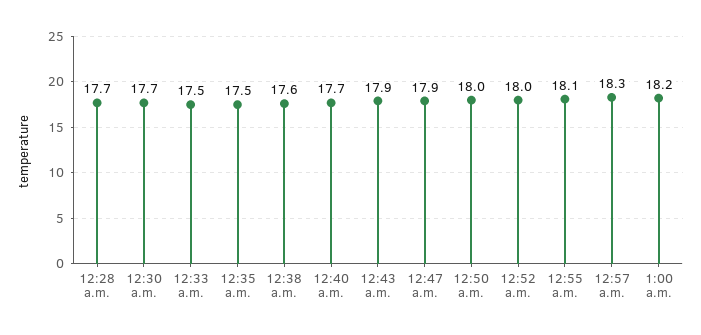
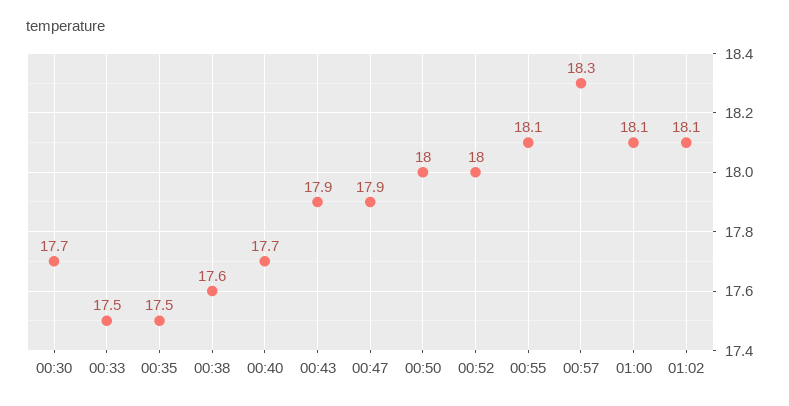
12:28 a.m.: 17.7 -> none
1:00 a.m.: 18.2 -> 18.1
01:02: none -> 18.1

